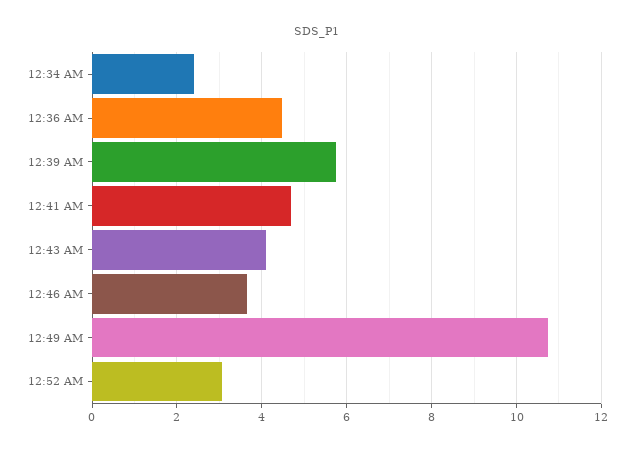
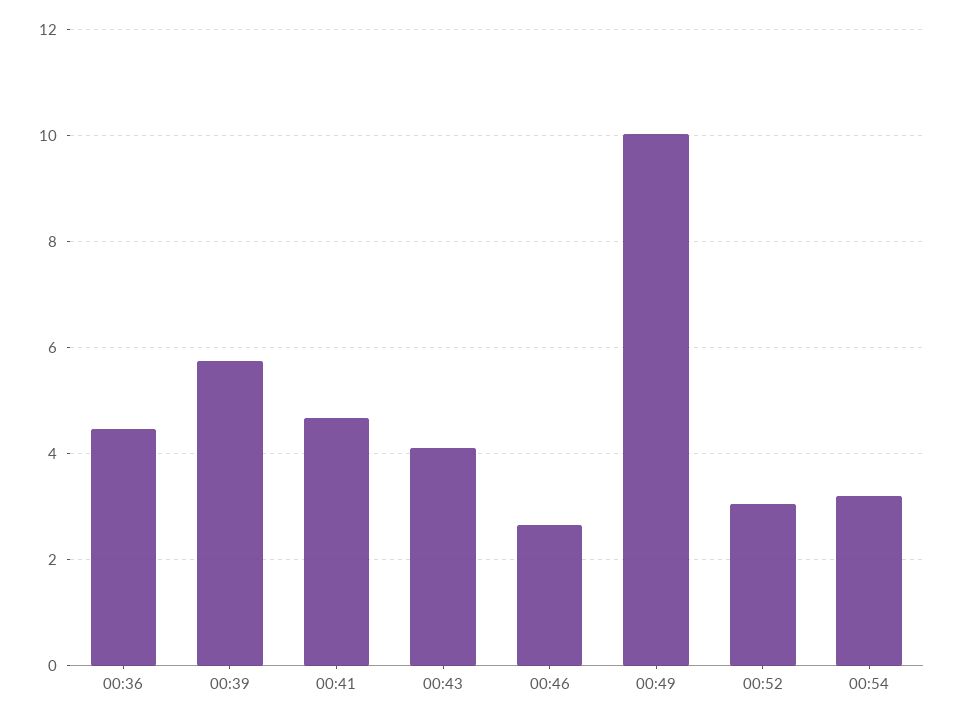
12:34 AM: 2.4 -> none
12:46 AM: 3.6 -> 2.6
12:49 AM: 10.8 -> 10
00:54: none -> 3.2

